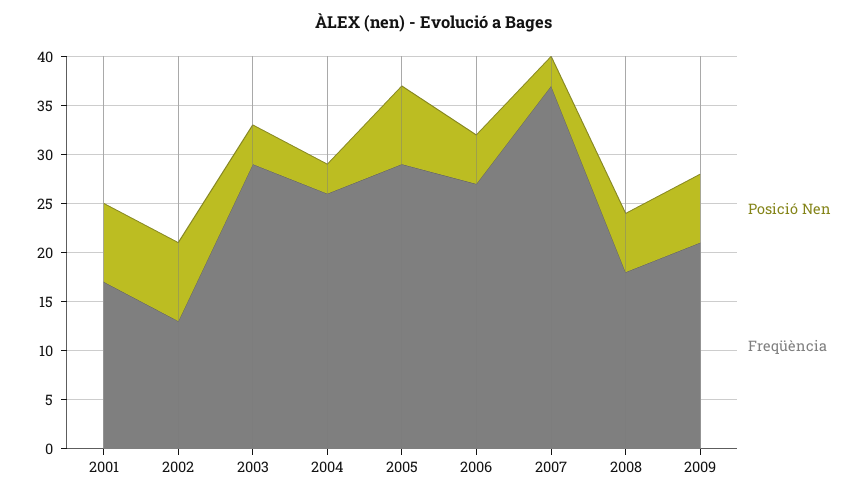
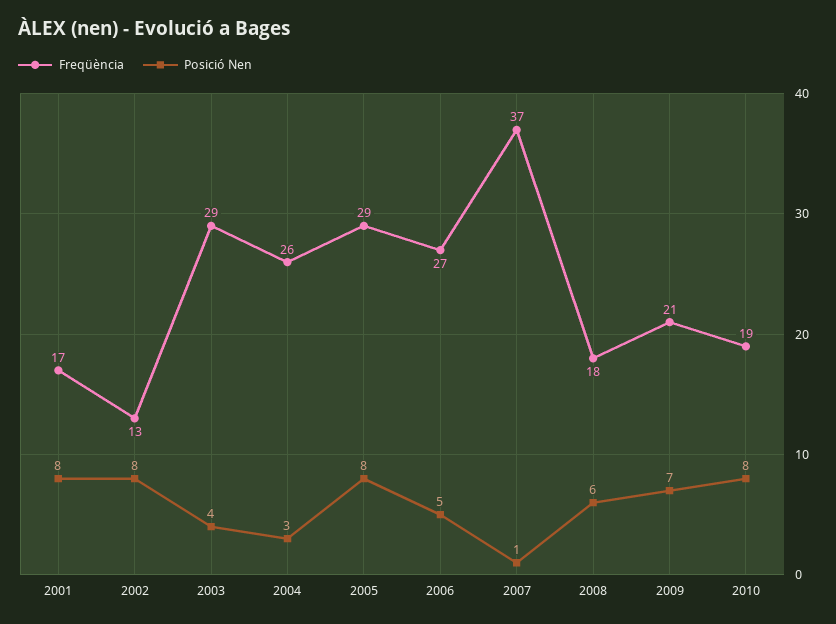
Posició Nen, 2007: 3 -> 1
Freqüència, 2010: none -> 19
Posició Nen, 2010: none -> 8

